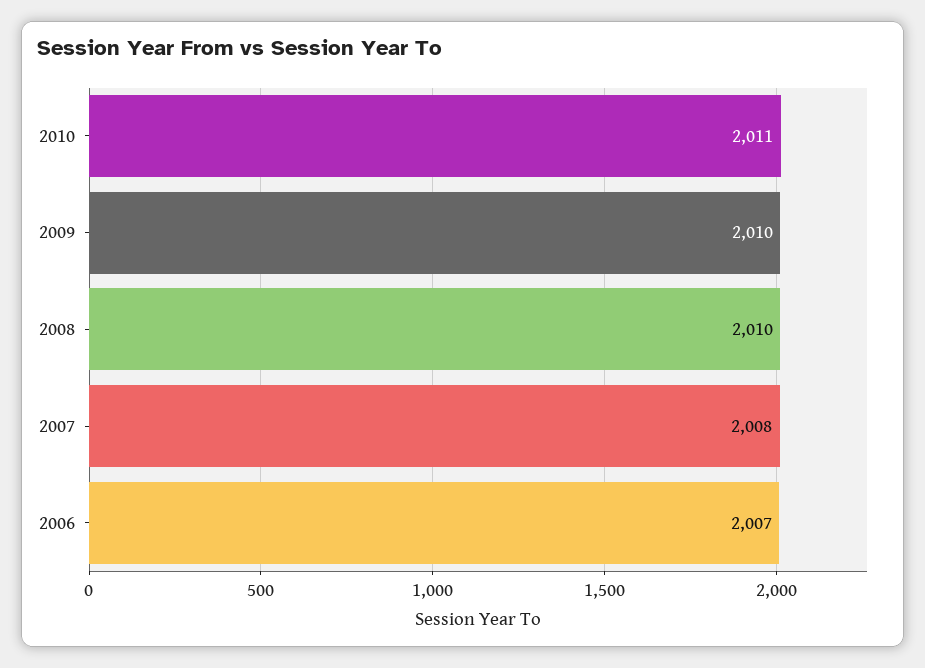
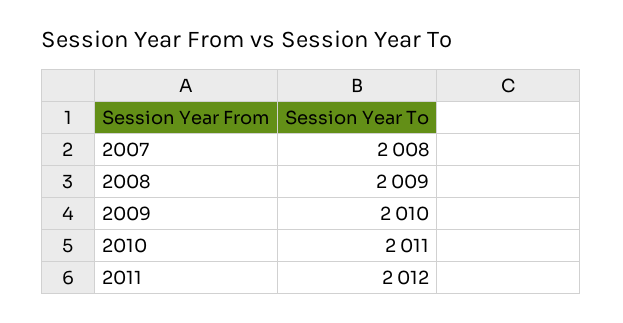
2008: 2010 -> 2009
2006: 2007 -> none
2011: none -> 2012

